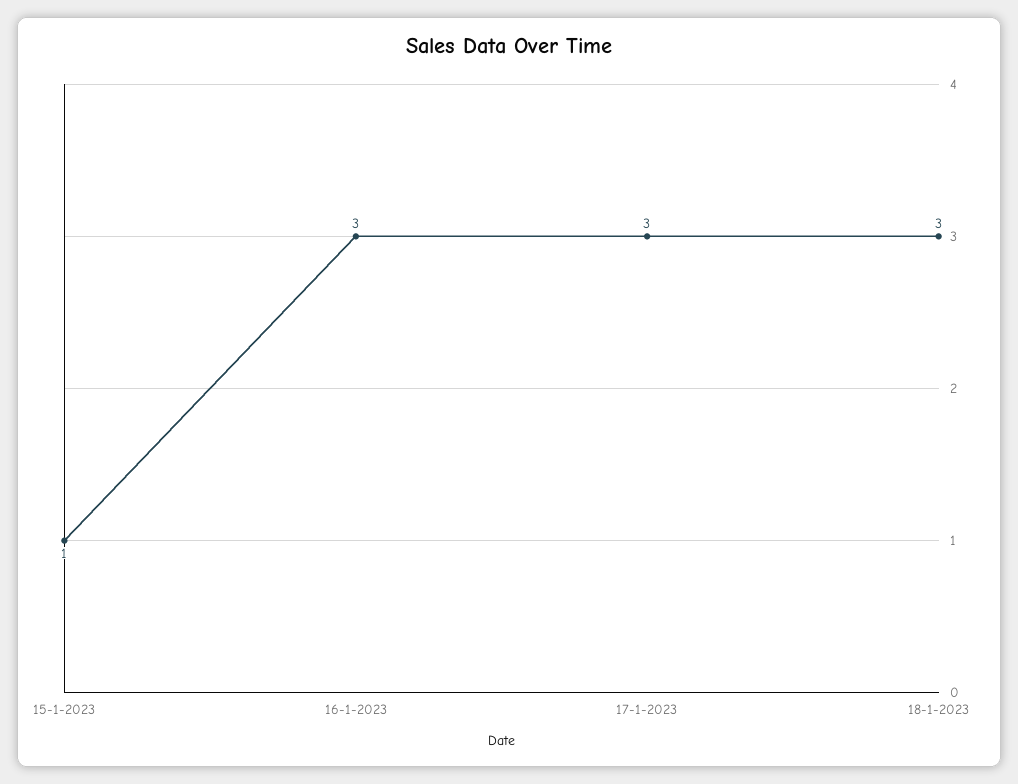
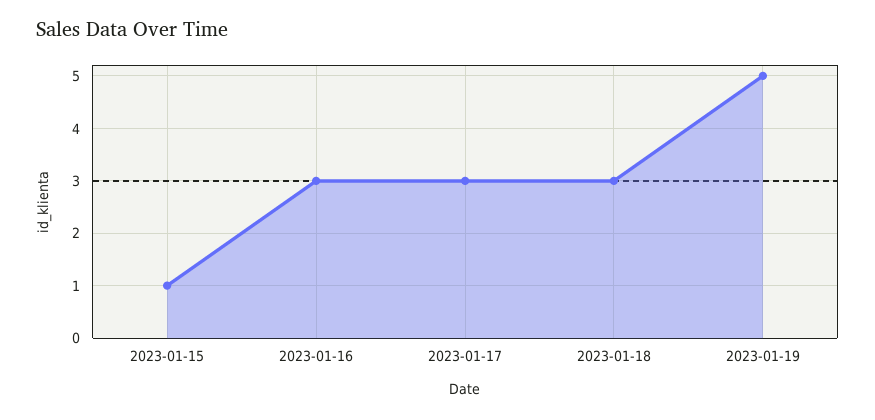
2023-01-19: none -> 5

